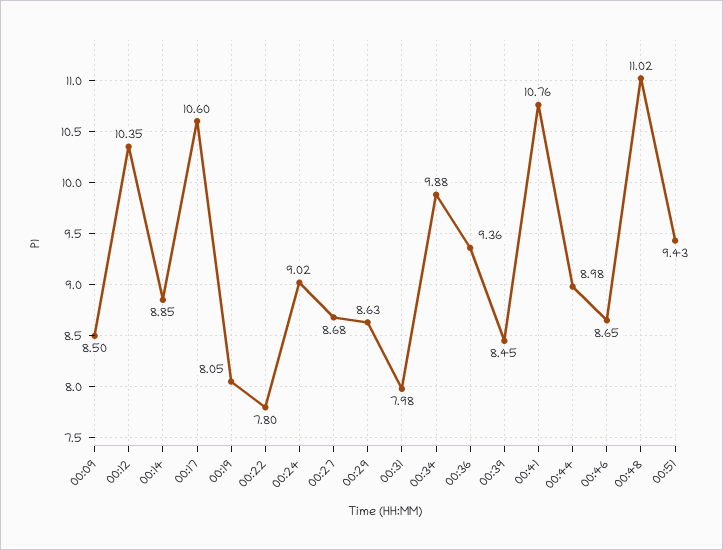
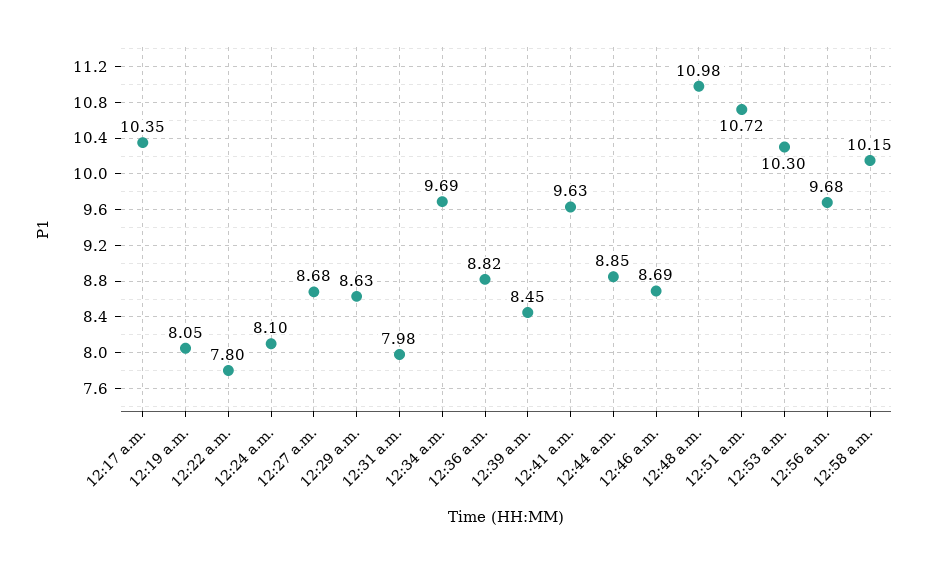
00:09: 8.5 -> none
00:12: 10.35 -> none
00:14: 8.85 -> none
00:17: 10.6 -> 10.35
00:24: 9.02 -> 8.1
00:34: 9.88 -> 9.69
00:36: 9.36 -> 8.82
00:41: 10.76 -> 9.63
00:44: 8.98 -> 8.85
00:46: 8.65 -> 8.69
00:48: 11.02 -> 10.98
00:51: 9.43 -> 10.72
12:53 a.m.: none -> 10.3
12:56 a.m.: none -> 9.68
12:58 a.m.: none -> 10.15

